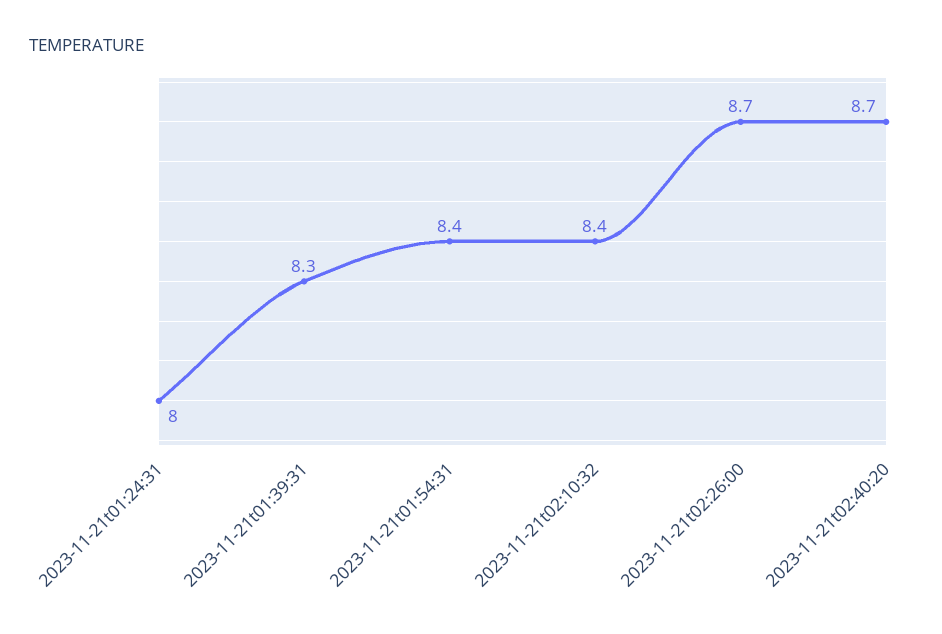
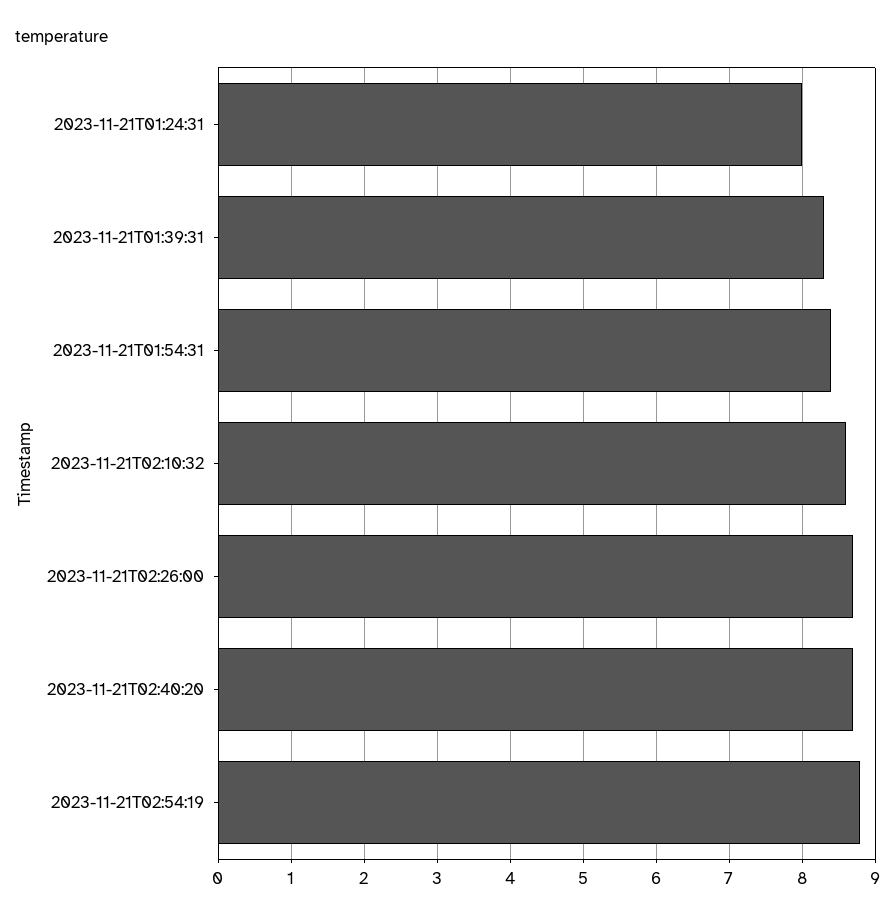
2023-11-21t02:10:32: 8.4 -> 8.6
2023-11-21T02:54:19: none -> 8.8

